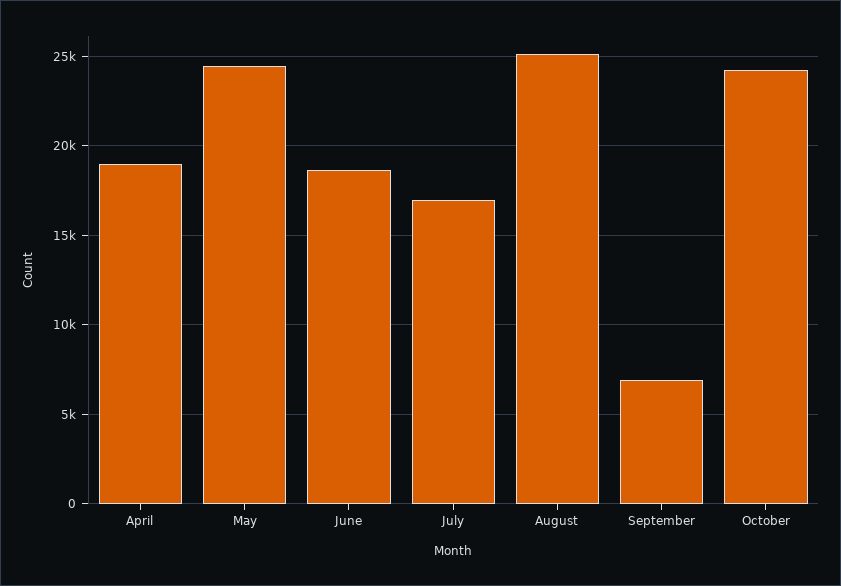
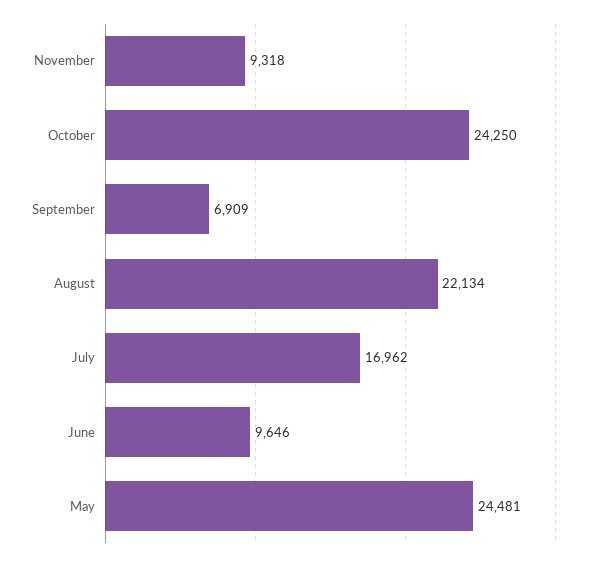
April: 19000 -> none
June: 18500 -> 9646
August: 25000 -> 22134
November: none -> 9318

